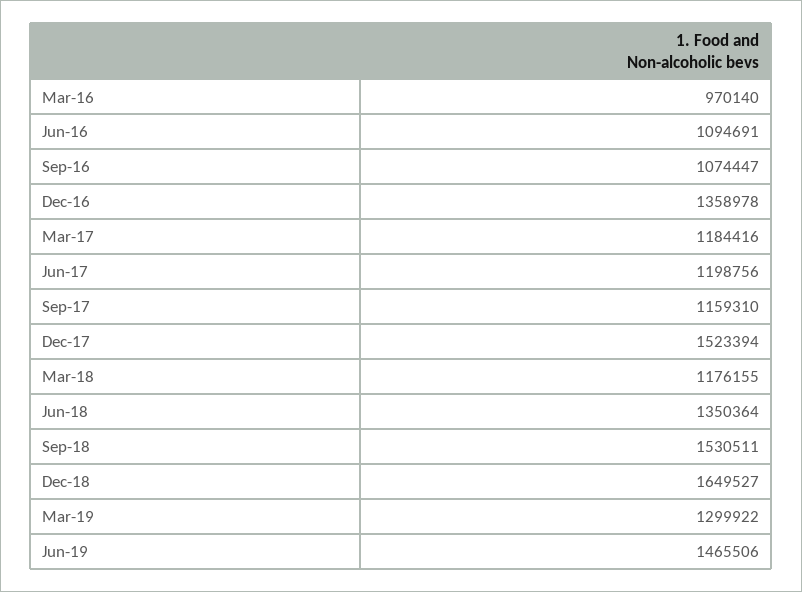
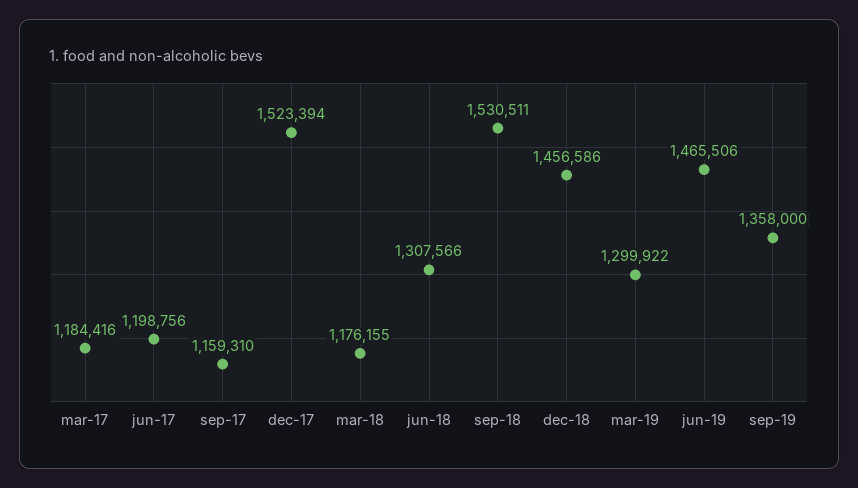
Mar-16: 970140 -> none
Jun-16: 1094691 -> none
Sep-16: 1074447 -> none
Dec-16: 1358978 -> none
Jun-18: 1350364 -> 1307566
Dec-18: 1649527 -> 1456586
sep-19: none -> 1358000

